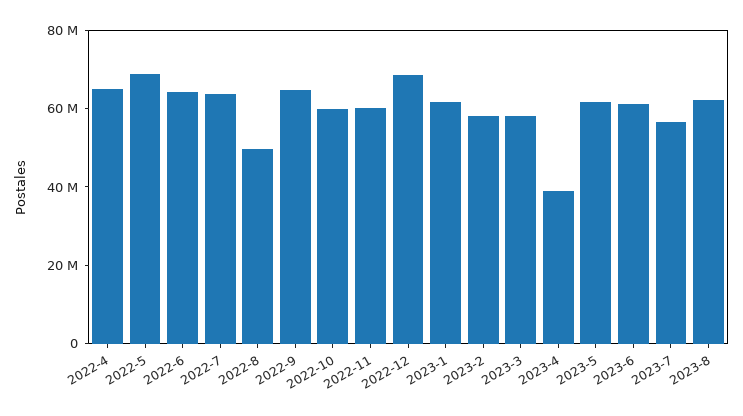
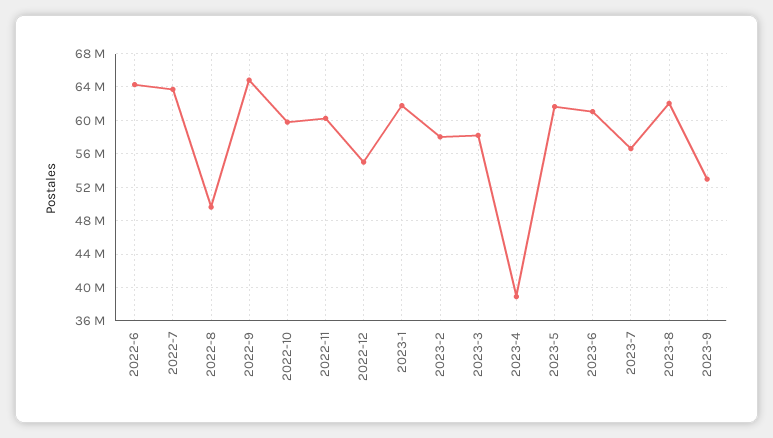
2022-4: 65000000 -> none
2022-5: 70000000 -> none
2022-12: 70000000 -> 55000000
2023-9: none -> 53000000

